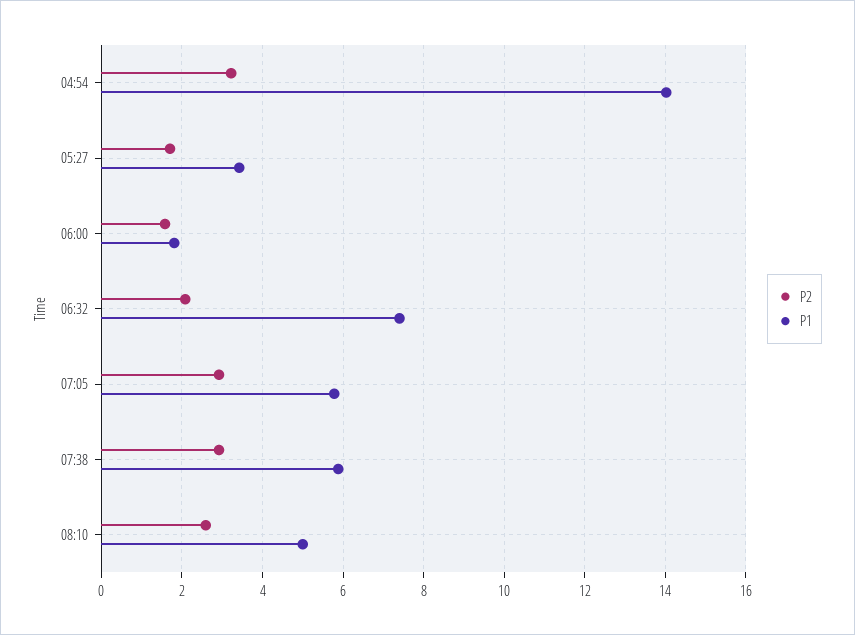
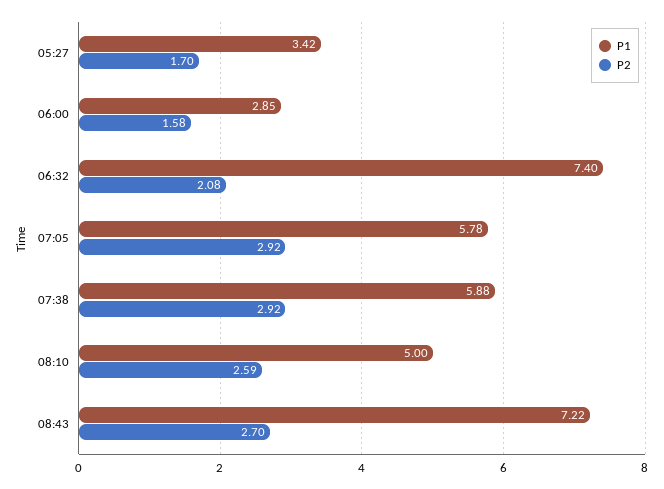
P2, 04:54: 3.2 -> none
P1, 04:54: 14 -> none
P1, 06:00: 1.8 -> 2.85
P1, 08:43: none -> 7.22
P2, 08:43: none -> 2.7

